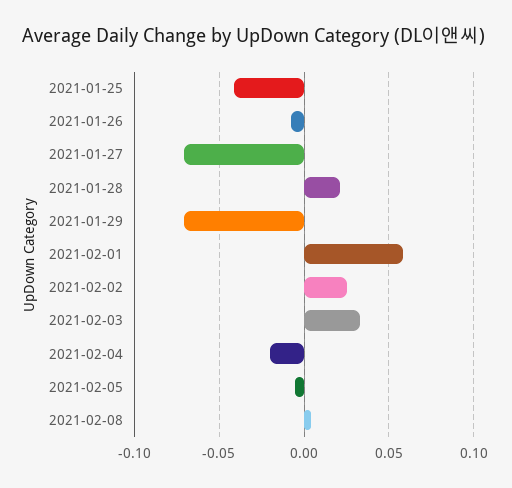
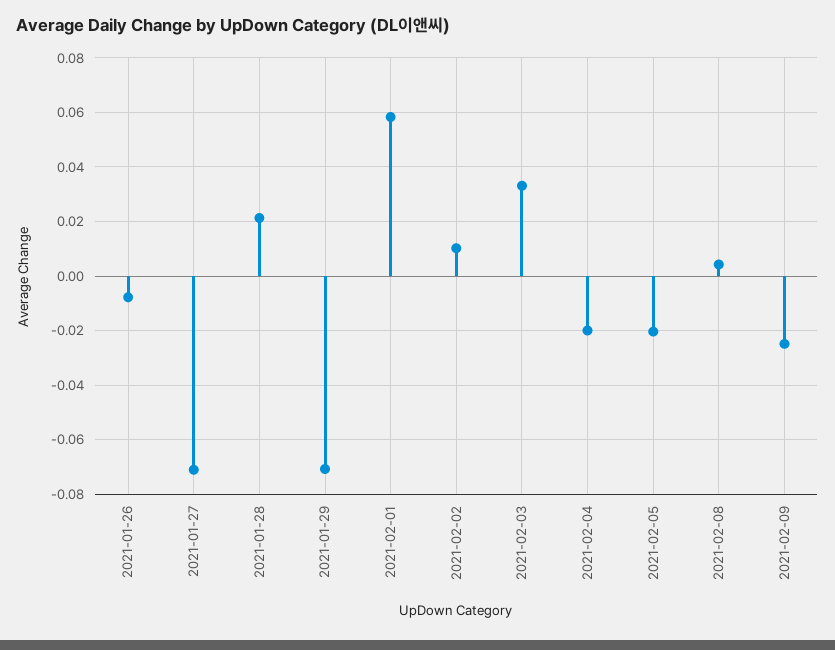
2021-01-25: -0.04 -> none
2021-02-02: 0.025 -> 0.01
2021-02-05: -0.005 -> -0.02
2021-02-09: none -> -0.025

